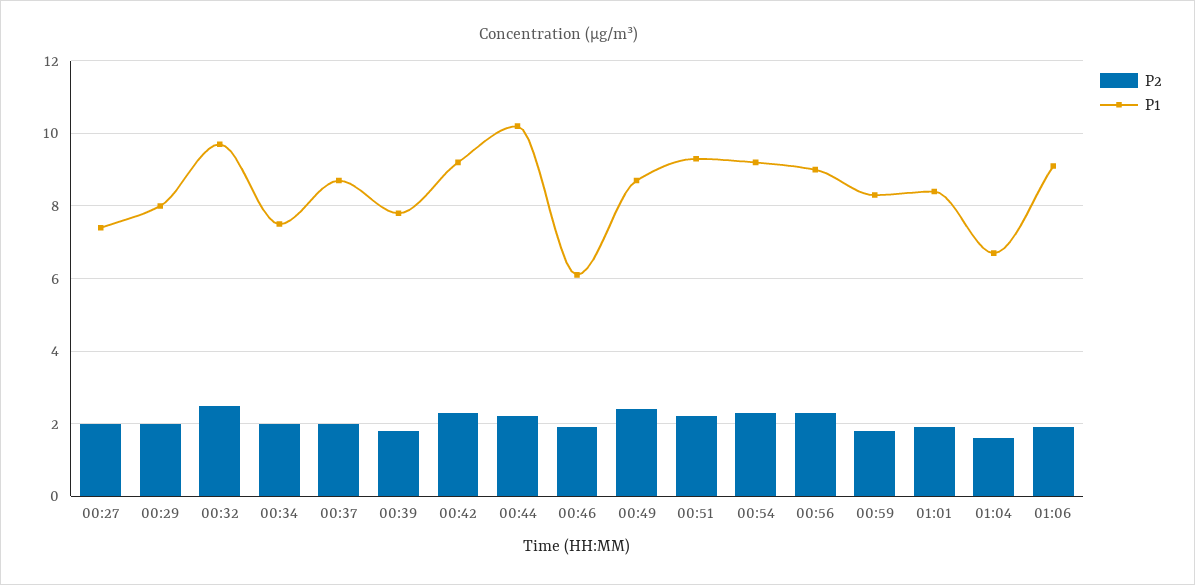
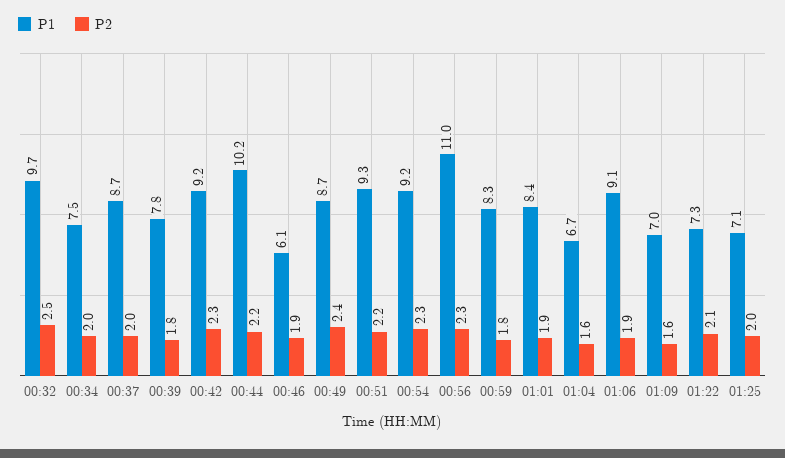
P2, 00:27: 2 -> none
P1, 00:27: 7.5 -> none
P2, 00:29: 2 -> none
P1, 00:29: 8 -> none
P1, 00:56: 9 -> 11
P1, 01:09: none -> 7
P2, 01:09: none -> 1.6
P1, 01:22: none -> 7.3
P2, 01:22: none -> 2.1
P1, 01:25: none -> 7.1
P2, 01:25: none -> 2

